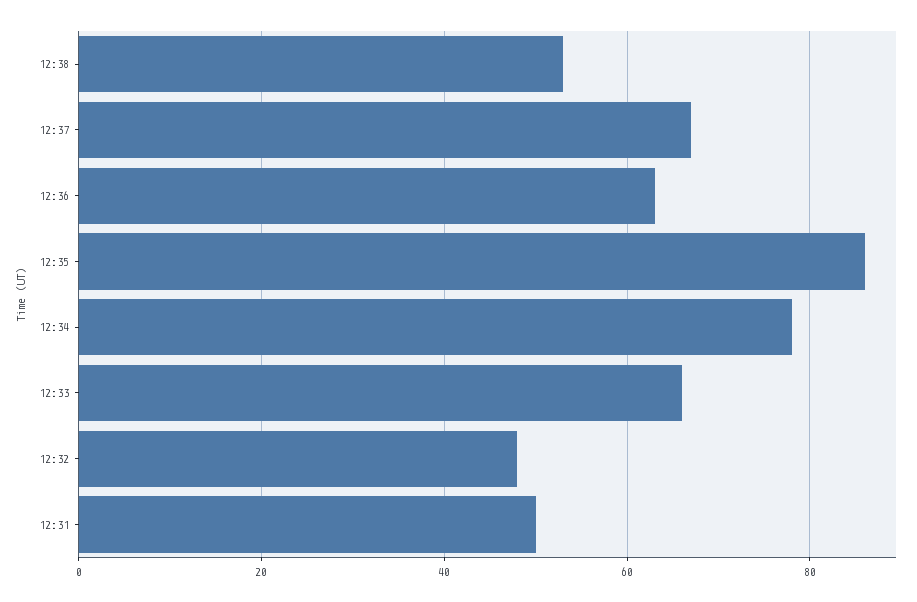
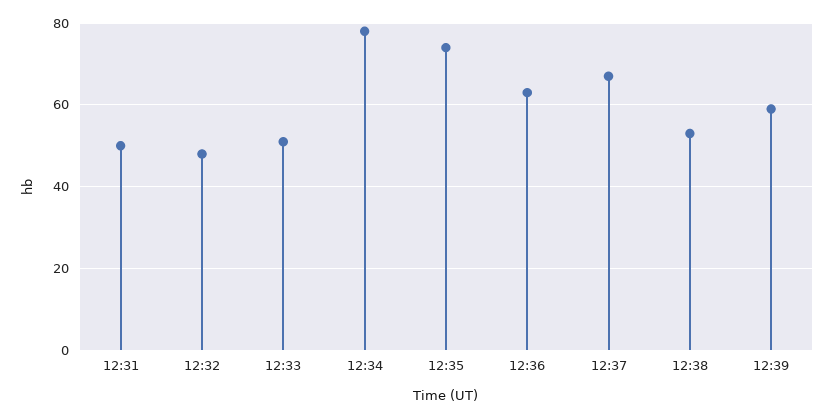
12:35: 85 -> 75
12:33: 65 -> 50
12:39: none -> 60

